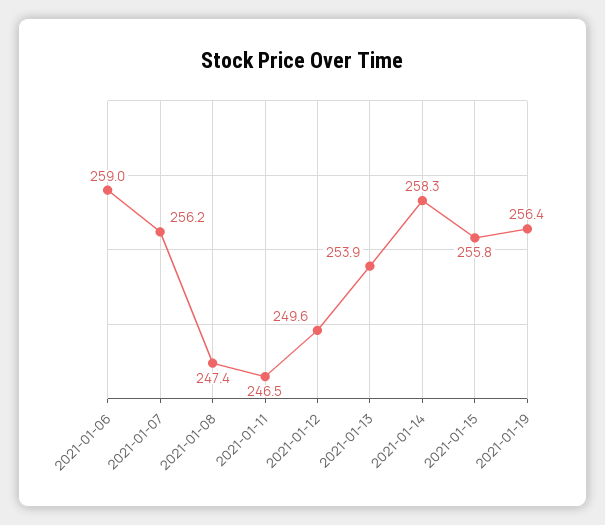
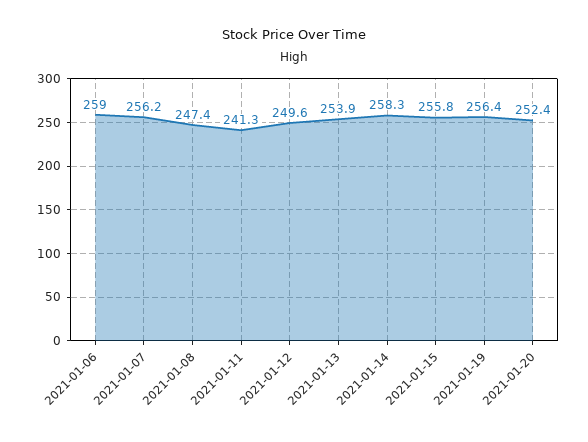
2021-01-11: 246.5 -> 241.3
2021-01-20: none -> 252.4

